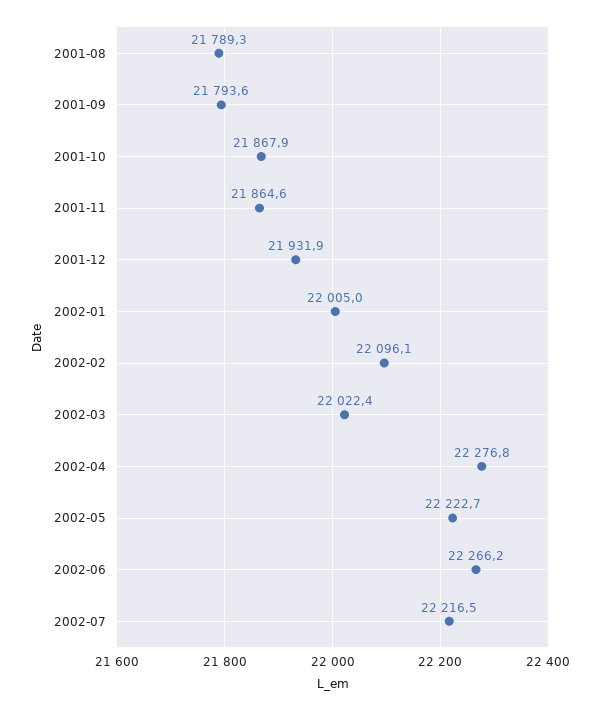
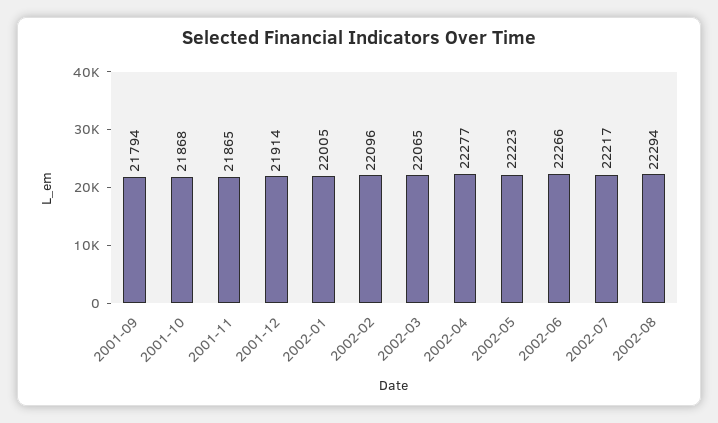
2001-08: 21789.3 -> none
2001-12: 21931.9 -> 21914
2002-03: 22022.4 -> 22065
2002-08: none -> 22294

